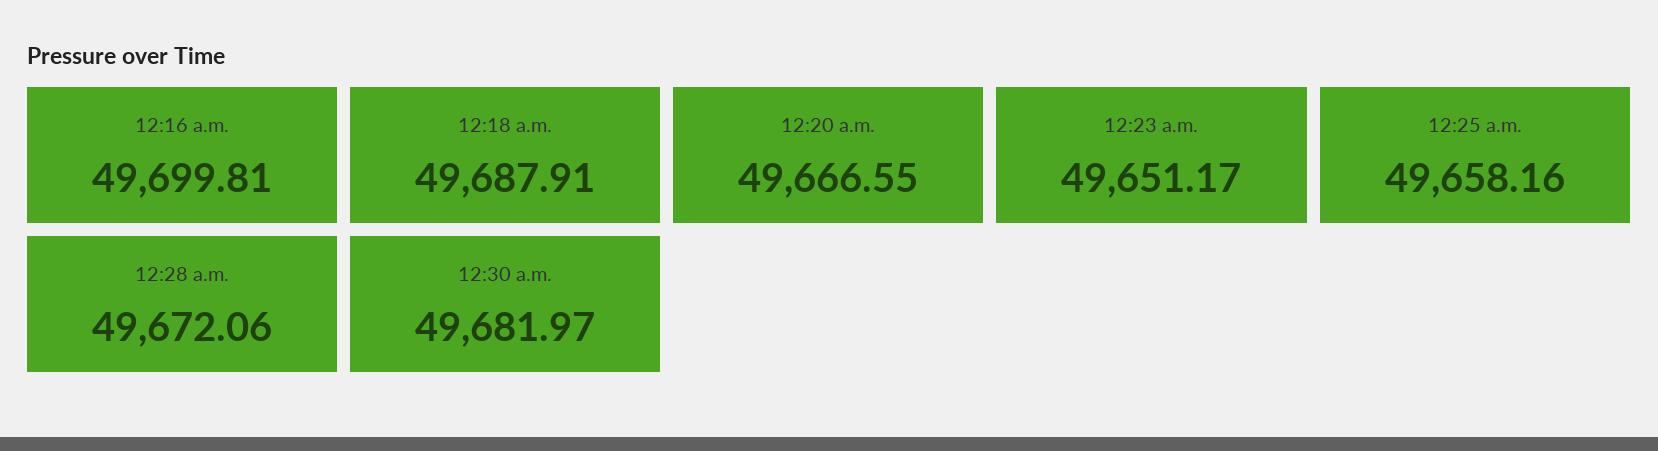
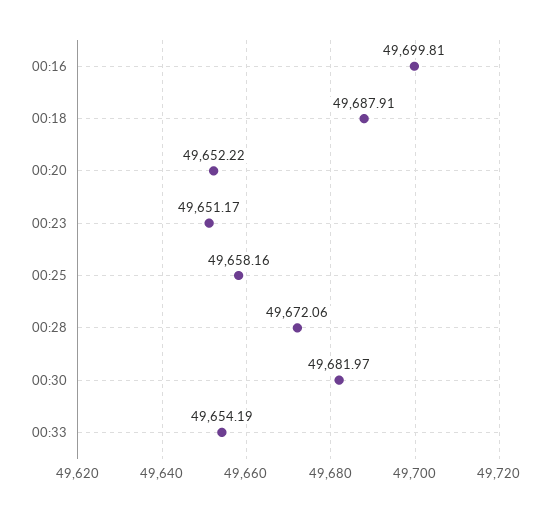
12:20 a.m.: 49666.55 -> 49652.22
00:33: none -> 49654.19

